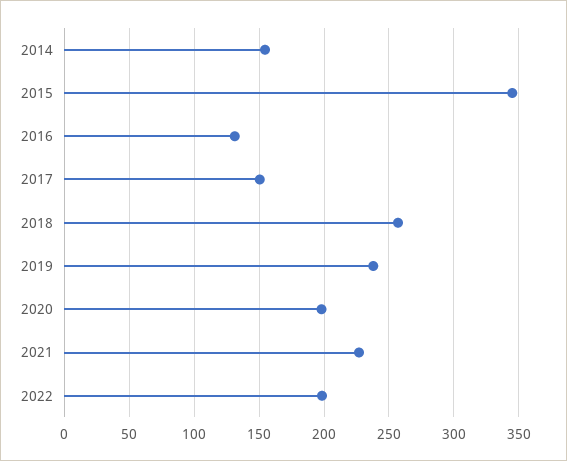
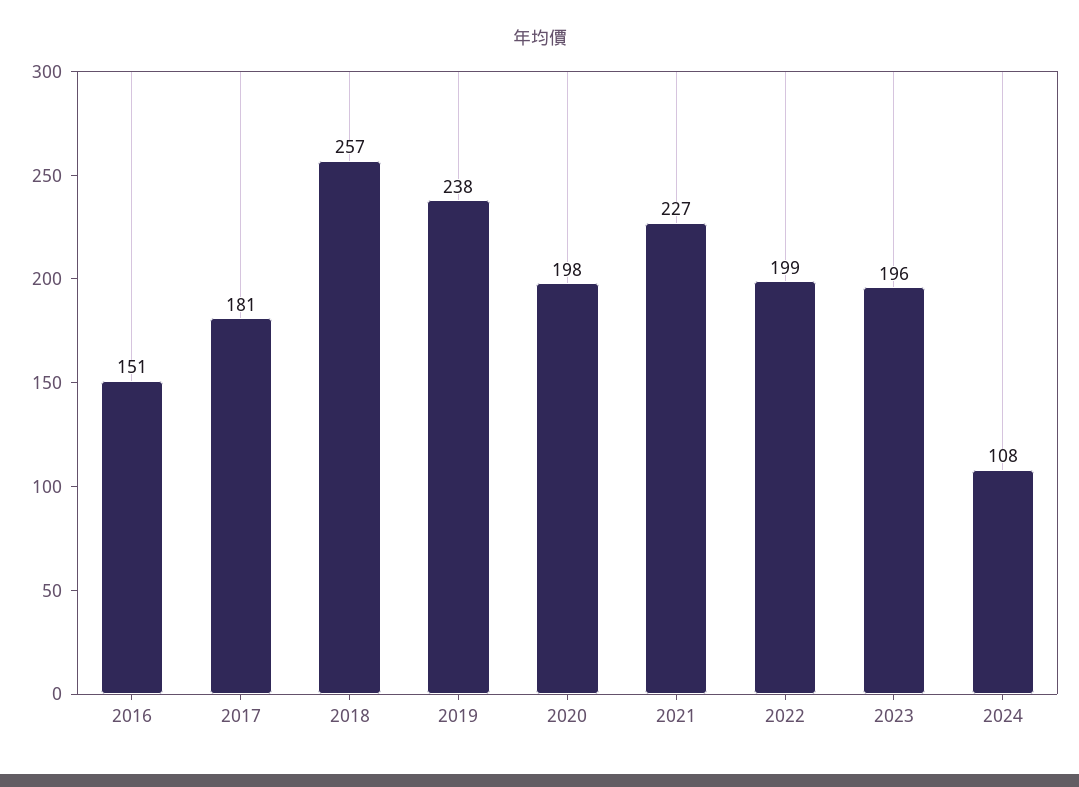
2014: 155 -> none
2015: 345 -> none
2016: 130 -> 151
2017: 150 -> 181
2023: none -> 196
2024: none -> 108

